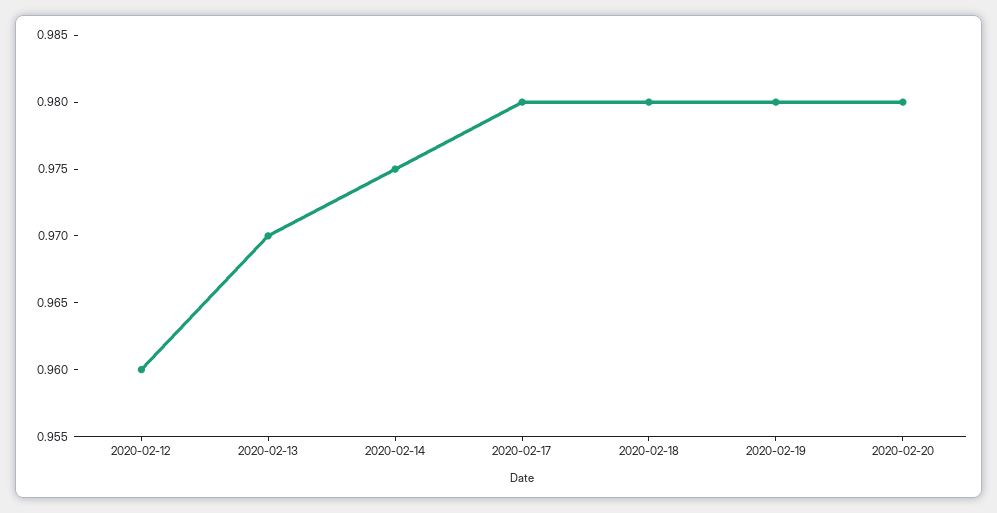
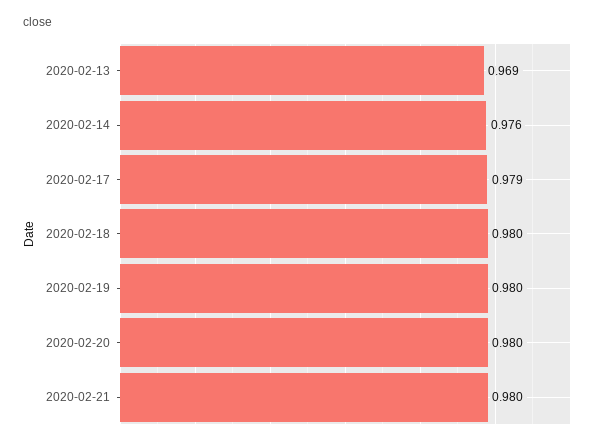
2020-02-12: 0.96 -> none
2020-02-13: 0.97 -> 0.969
2020-02-14: 0.975 -> 0.976
2020-02-17: 0.98 -> 0.979
2020-02-21: none -> 0.98

